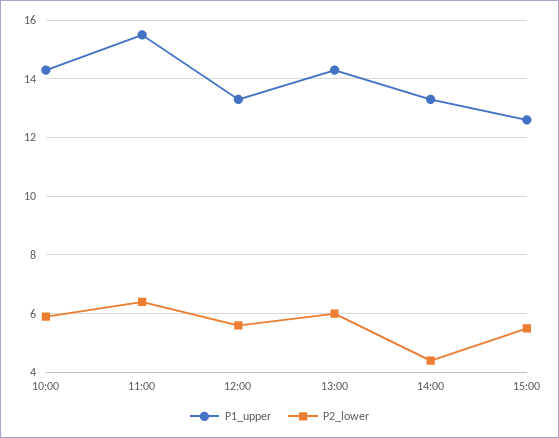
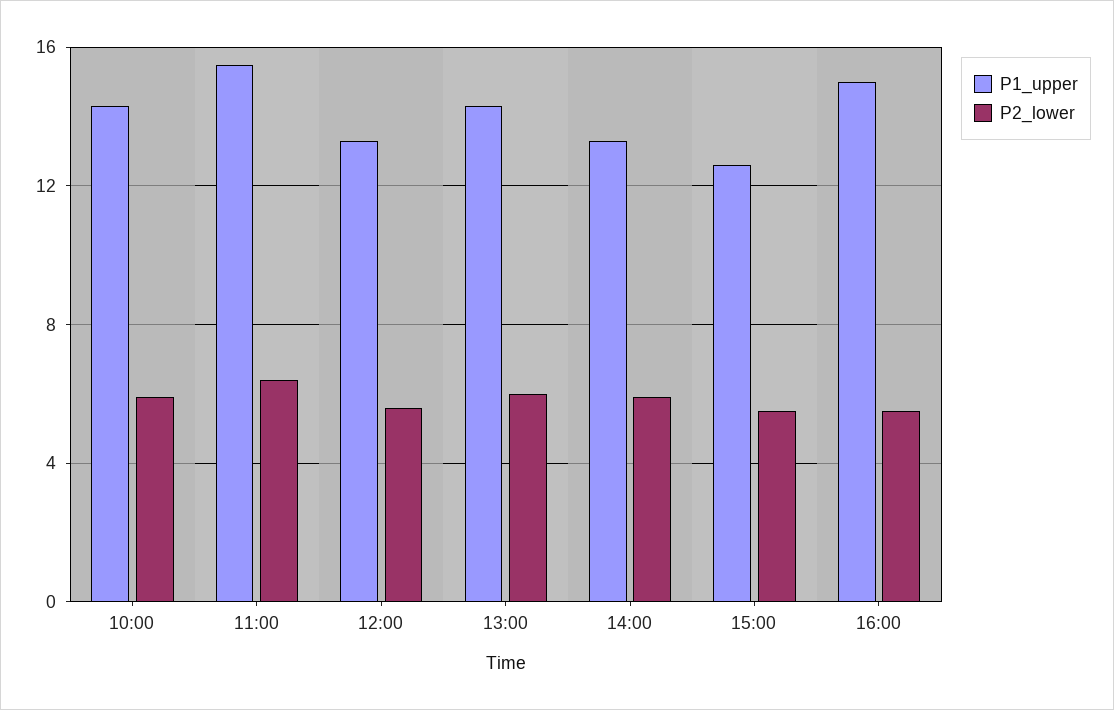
P2_lower, 14:00: 4.5 -> 6
P1_upper, 16:00: none -> 15
P2_lower, 16:00: none -> 5.5

